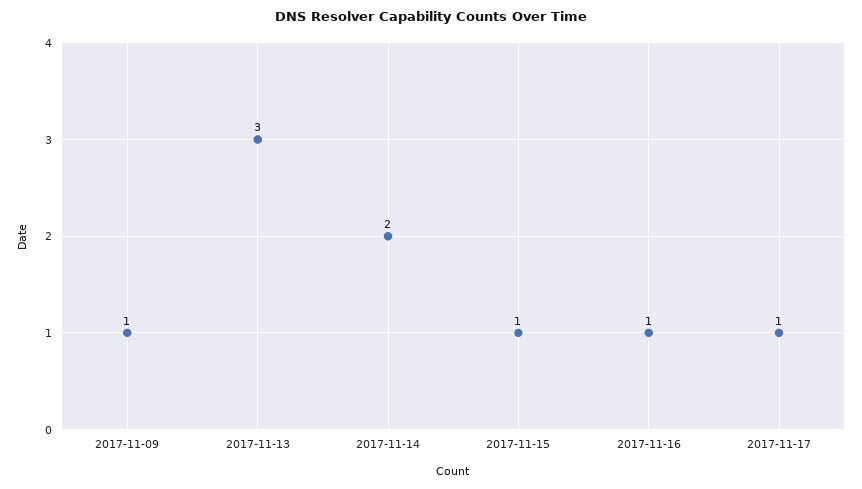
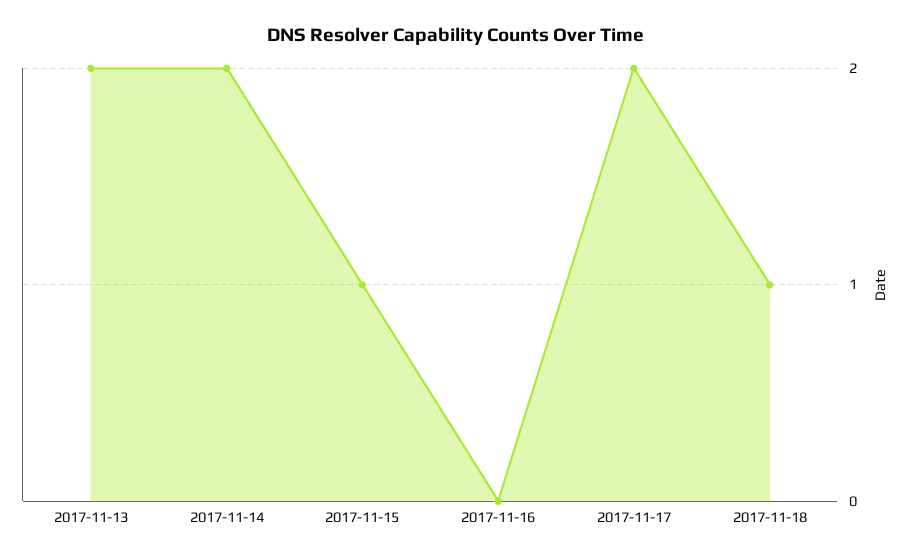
2017-11-09: 1 -> none
2017-11-13: 3 -> 2
2017-11-16: 1 -> 0
2017-11-17: 1 -> 2
2017-11-18: none -> 1

